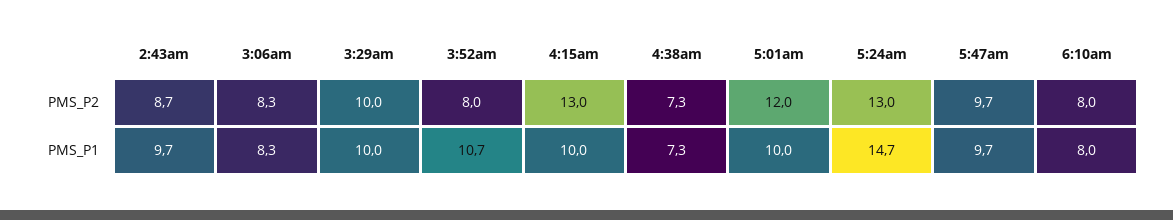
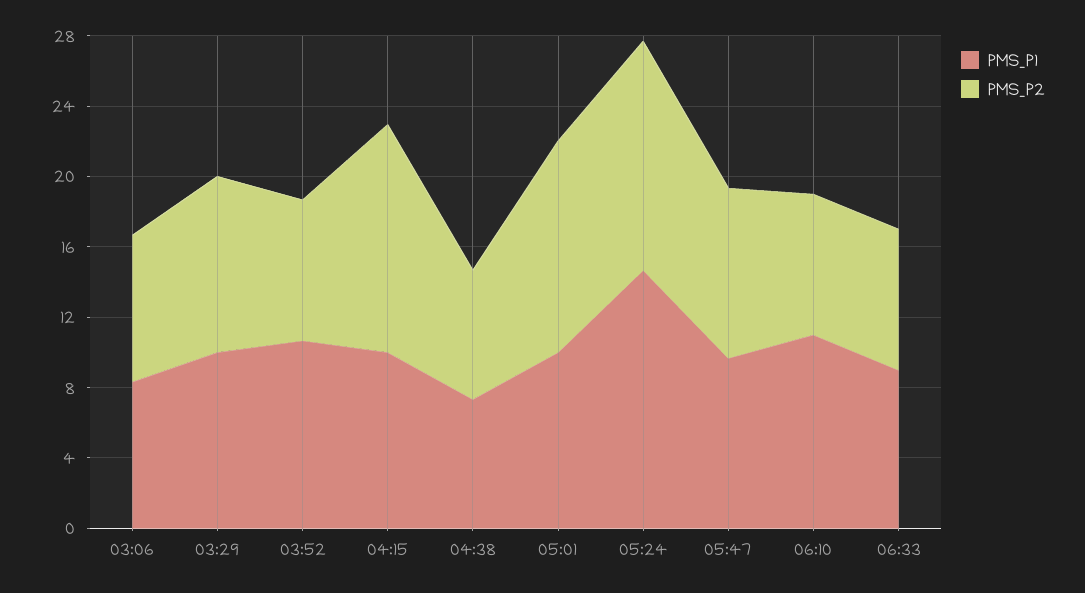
PMS_P2, 2:43am: 8.7 -> none
PMS_P1, 2:43am: 9.7 -> none
PMS_P1, 6:10am: 8 -> 11
PMS_P1, 06:33: none -> 9
PMS_P2, 06:33: none -> 8

